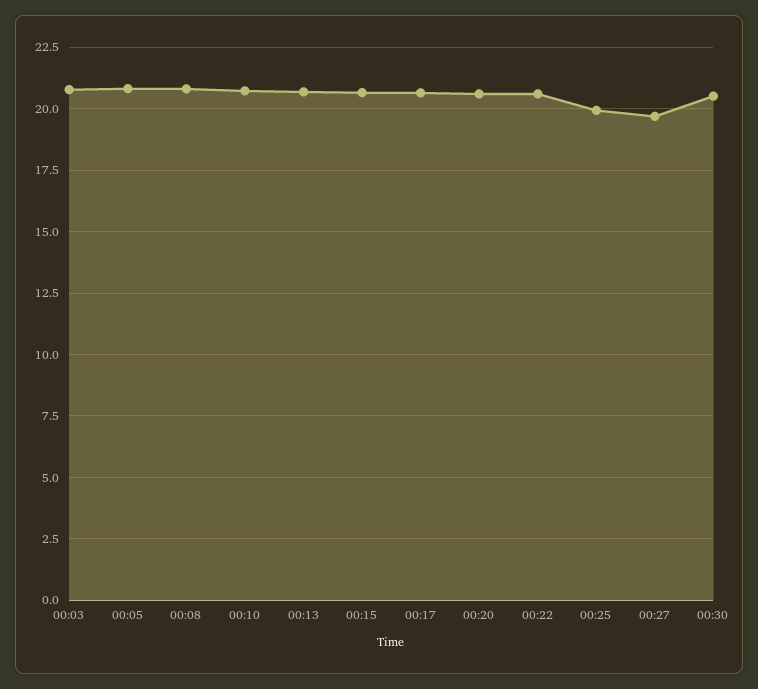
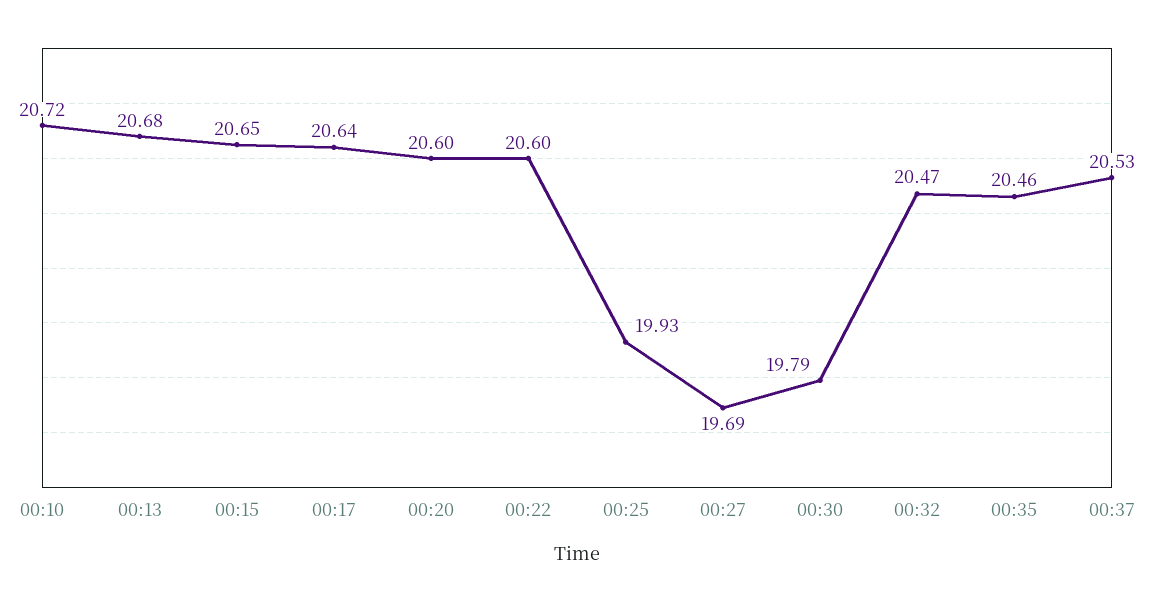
00:03: 20.75 -> none
00:05: 20.75 -> none
00:08: 20.75 -> none
00:30: 20.5 -> 19.79
00:32: none -> 20.47
00:35: none -> 20.46
00:37: none -> 20.53

